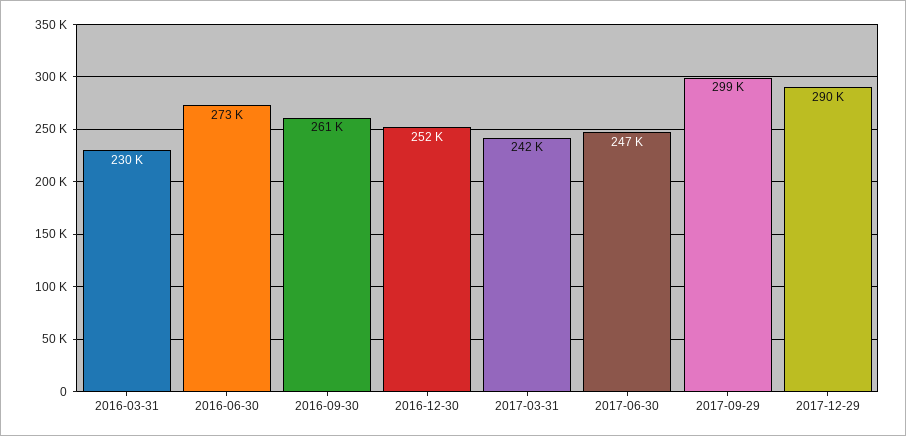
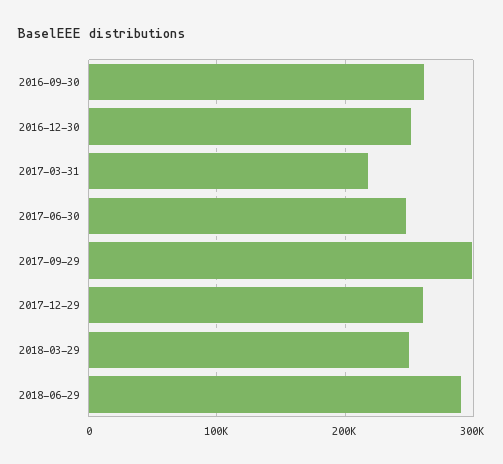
2016-03-31: 230000 -> none
2016-06-30: 273000 -> none
2017-03-31: 242000 -> 220000
2017-12-29: 290000 -> 260000
2018-03-29: none -> 250000
2018-06-29: none -> 290000

